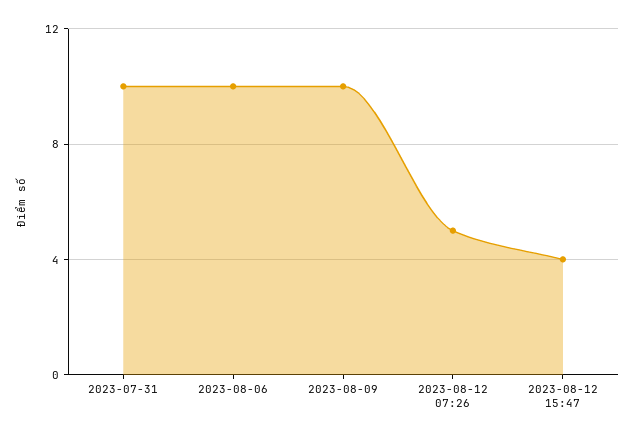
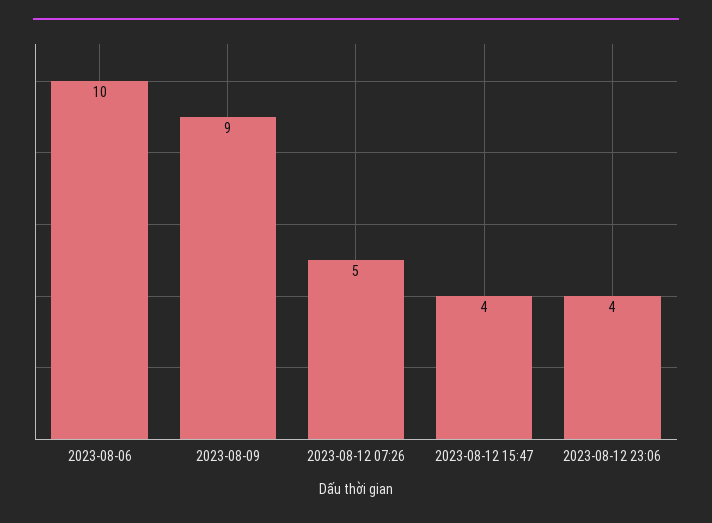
2023-07-31: 10 -> none
2023-08-09: 10 -> 9
2023-08-12 23:06: none -> 4

